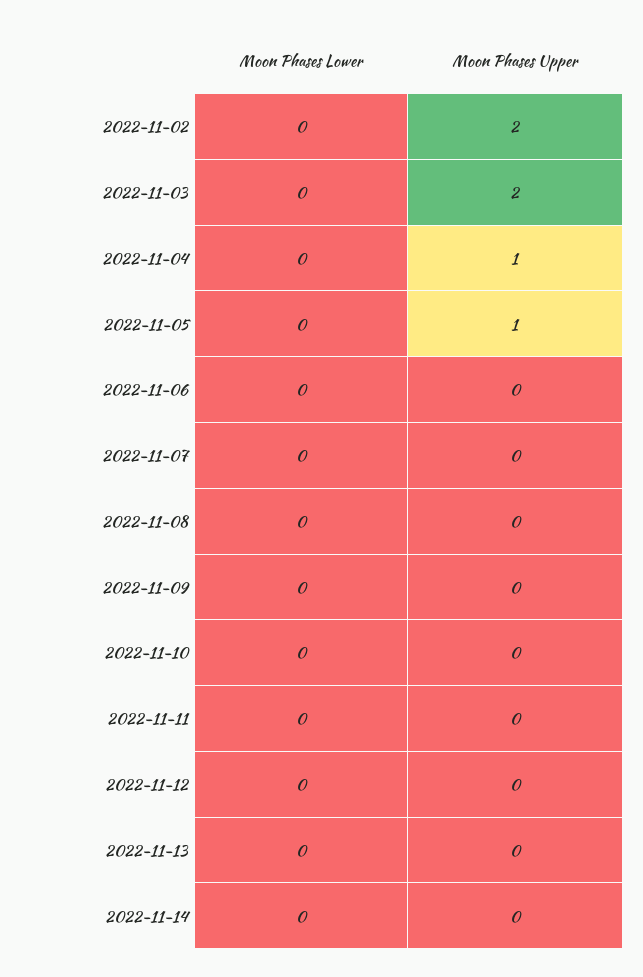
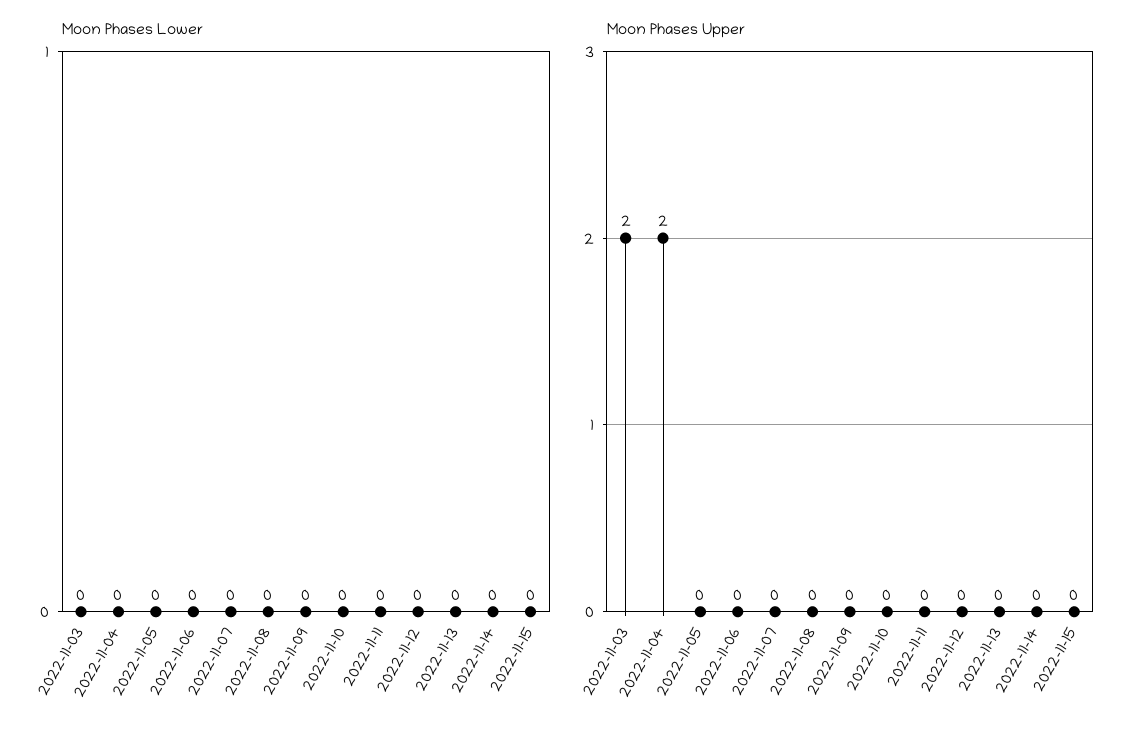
Moon Phases Lower, 2022-11-02: 0 -> none
Moon Phases Upper, 2022-11-02: 2 -> none
Moon Phases Upper, 2022-11-04: 1 -> 2
Moon Phases Upper, 2022-11-05: 1 -> 0
Moon Phases Lower, 2022-11-15: none -> 0
Moon Phases Upper, 2022-11-15: none -> 0

